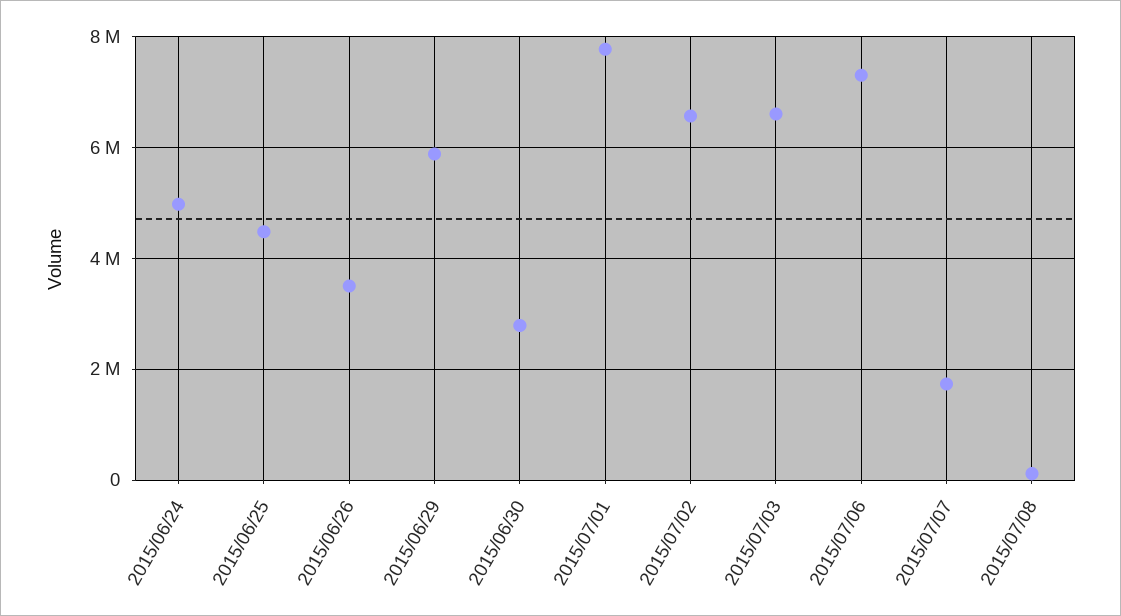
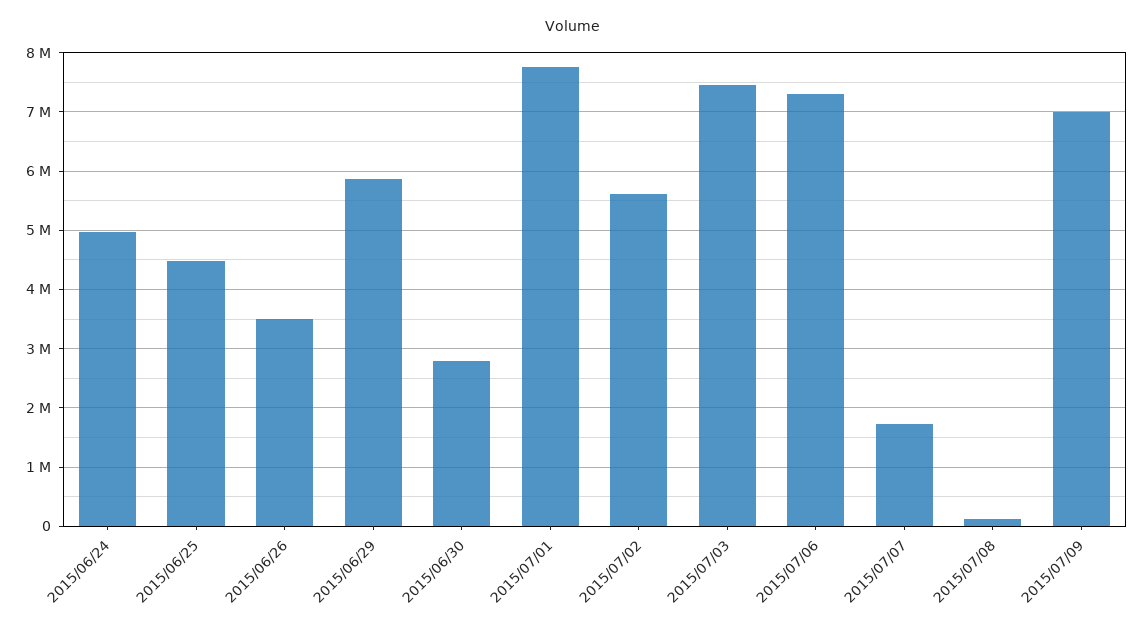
2015/07/02: 6600000 -> 5600000
2015/07/03: 6600000 -> 7400000
2015/07/09: none -> 7000000

